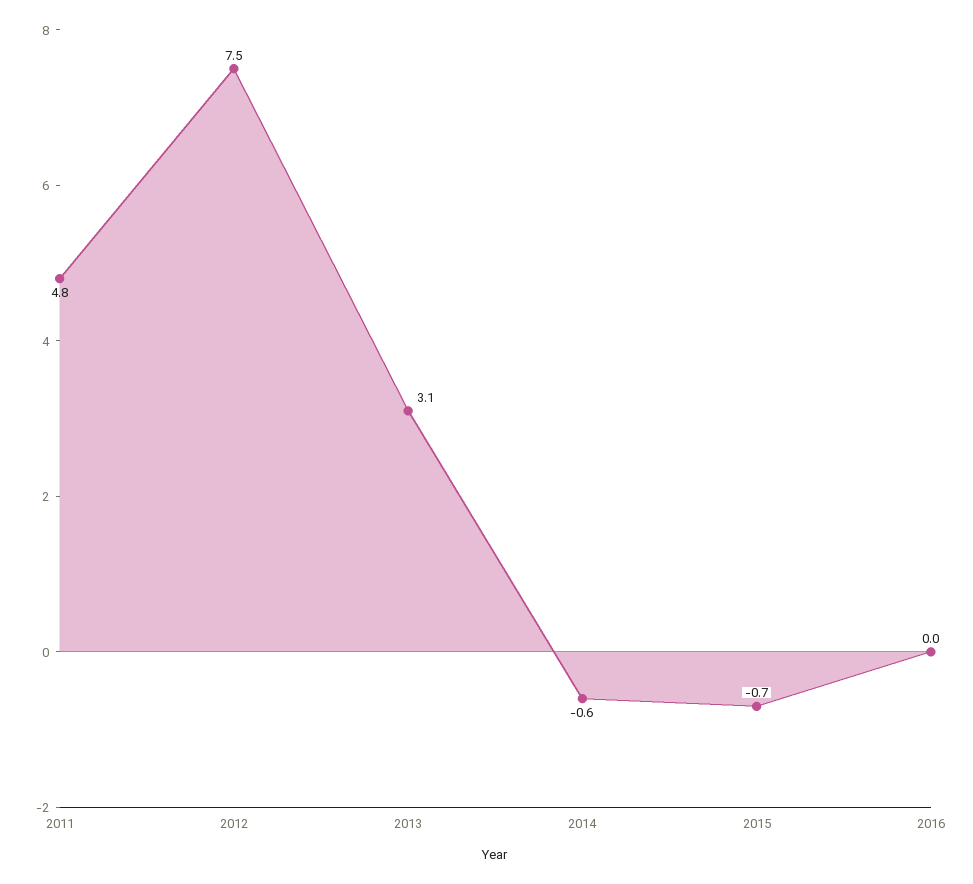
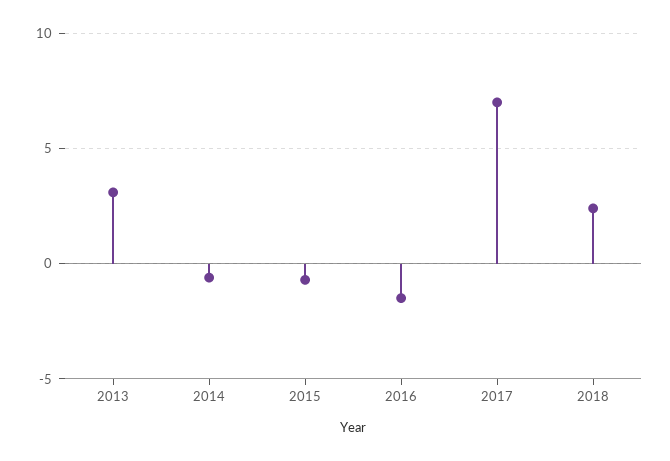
2011: 4.8 -> none
2012: 7.5 -> none
2016: 0 -> -1.5
2017: none -> 7
2018: none -> 2.5

